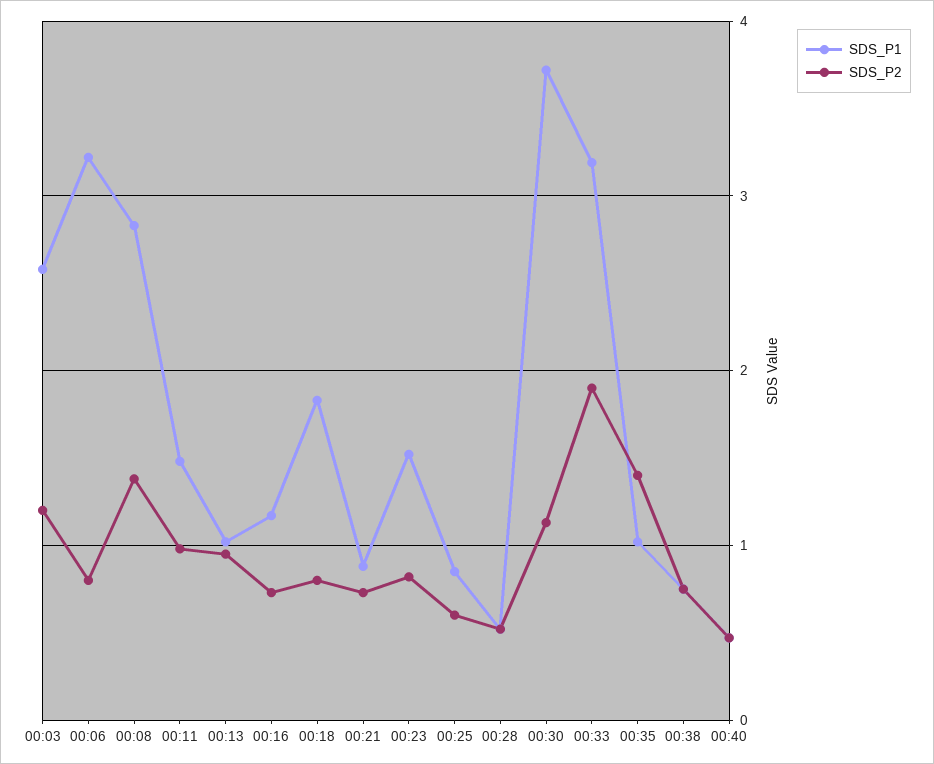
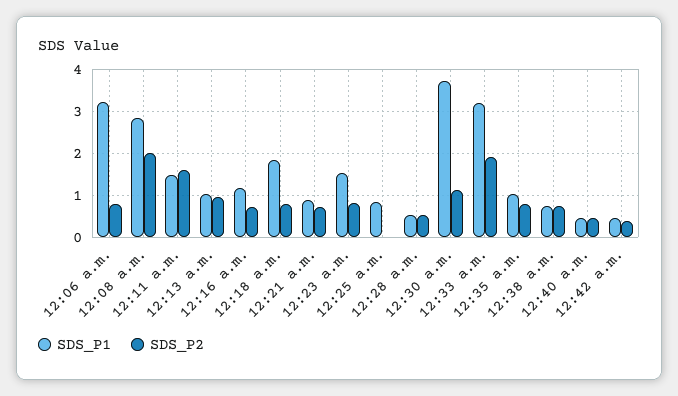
SDS_P1, 00:03: 2.6 -> none
SDS_P2, 00:03: 1.2 -> none
SDS_P2, 00:08: 1.4 -> 2
SDS_P2, 00:11: 1 -> 1.6
SDS_P2, 00:25: 0.6 -> 0
SDS_P2, 00:35: 1.4 -> 0.8
SDS_P1, 12:42 a.m.: none -> 0.4
SDS_P2, 12:42 a.m.: none -> 0.4

